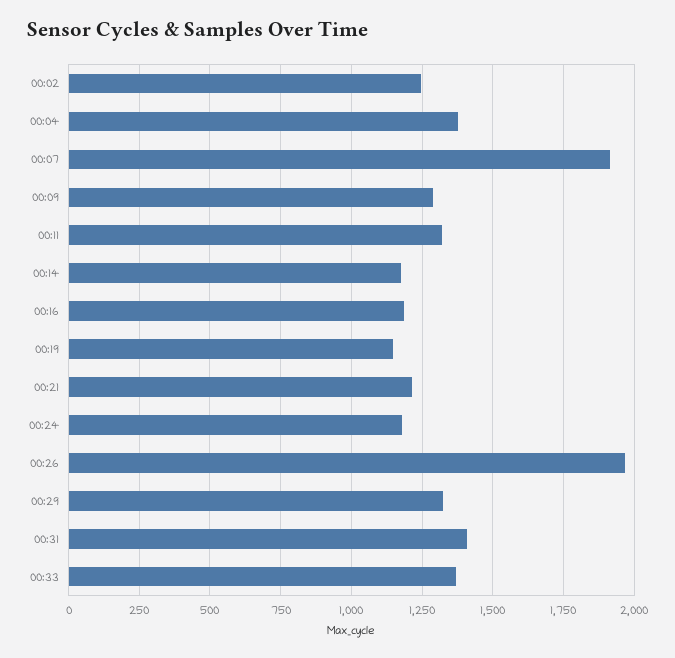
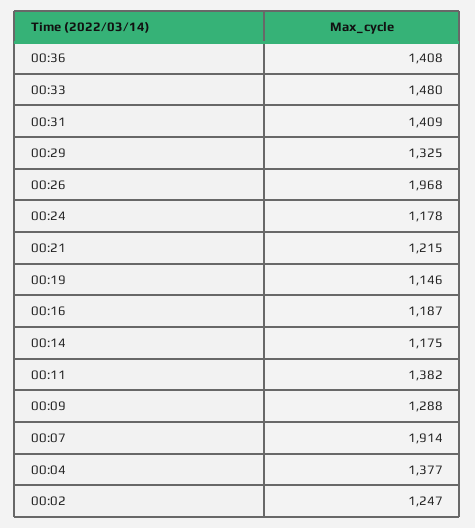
00:11: 1325 -> 1382
00:33: 1375 -> 1480
00:36: none -> 1408

